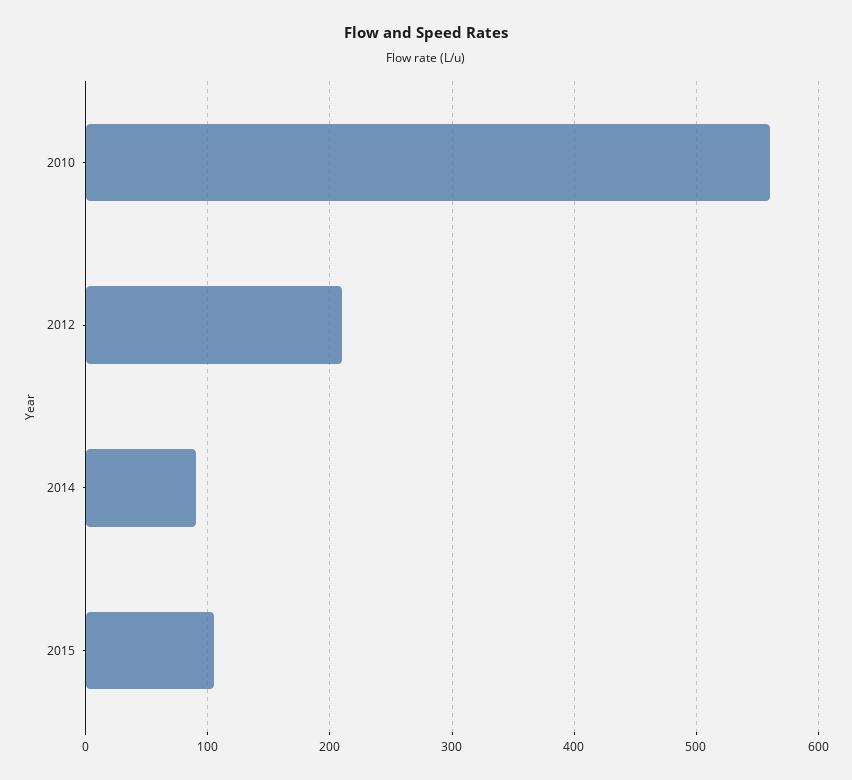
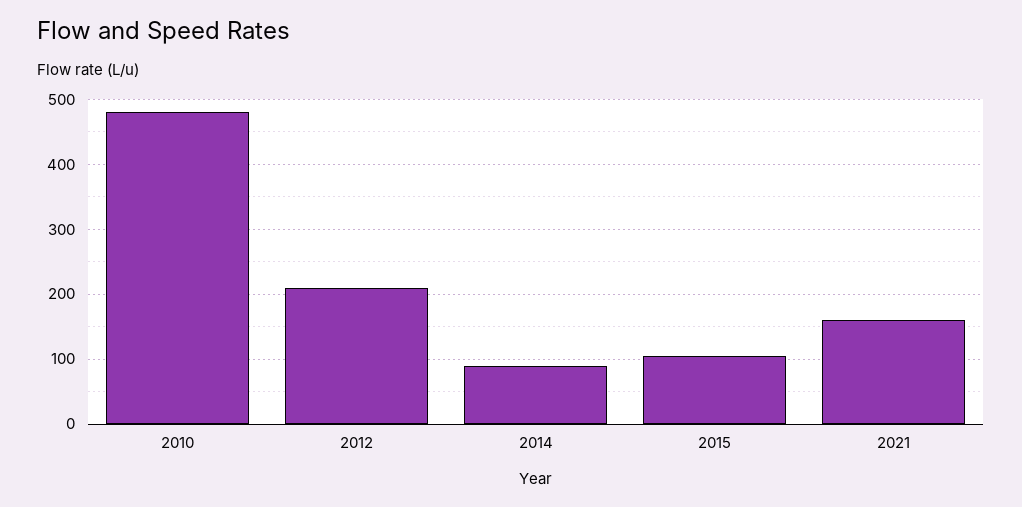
2010: 560 -> 480
2021: none -> 160

